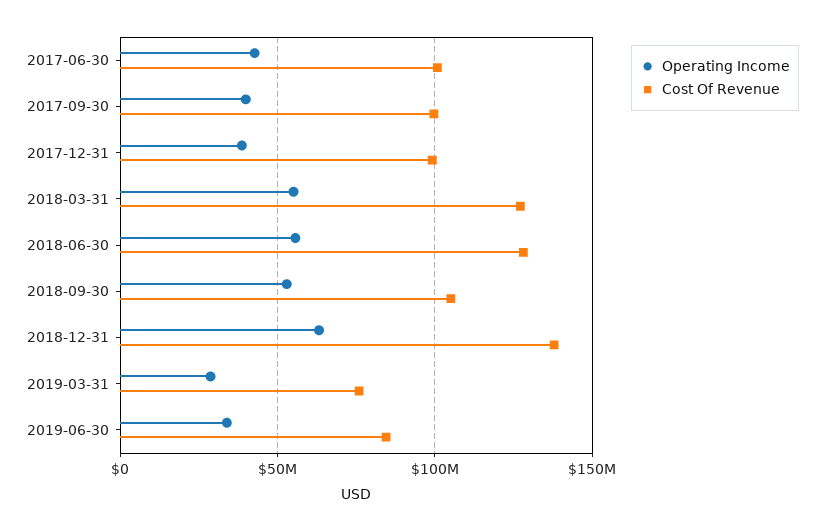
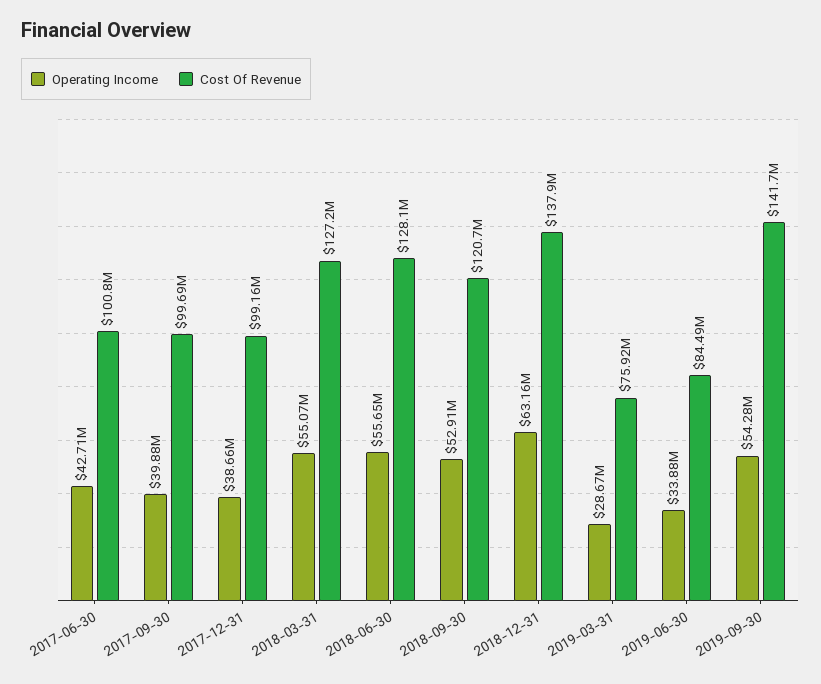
Cost Of Revenue, 2018-09-30: 105000000 -> 120700000
Operating Income, 2019-09-30: none -> 54280000
Cost Of Revenue, 2019-09-30: none -> 141700000

